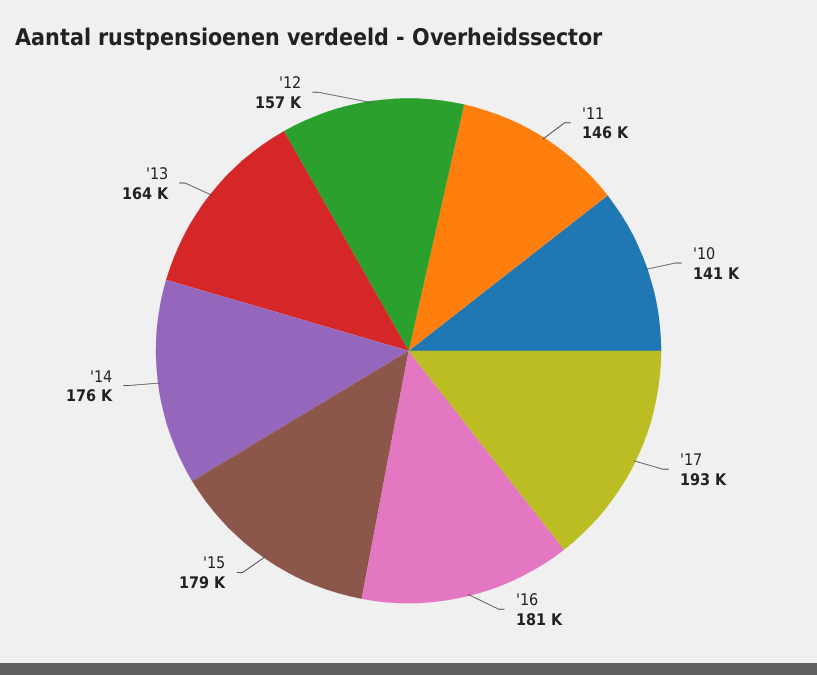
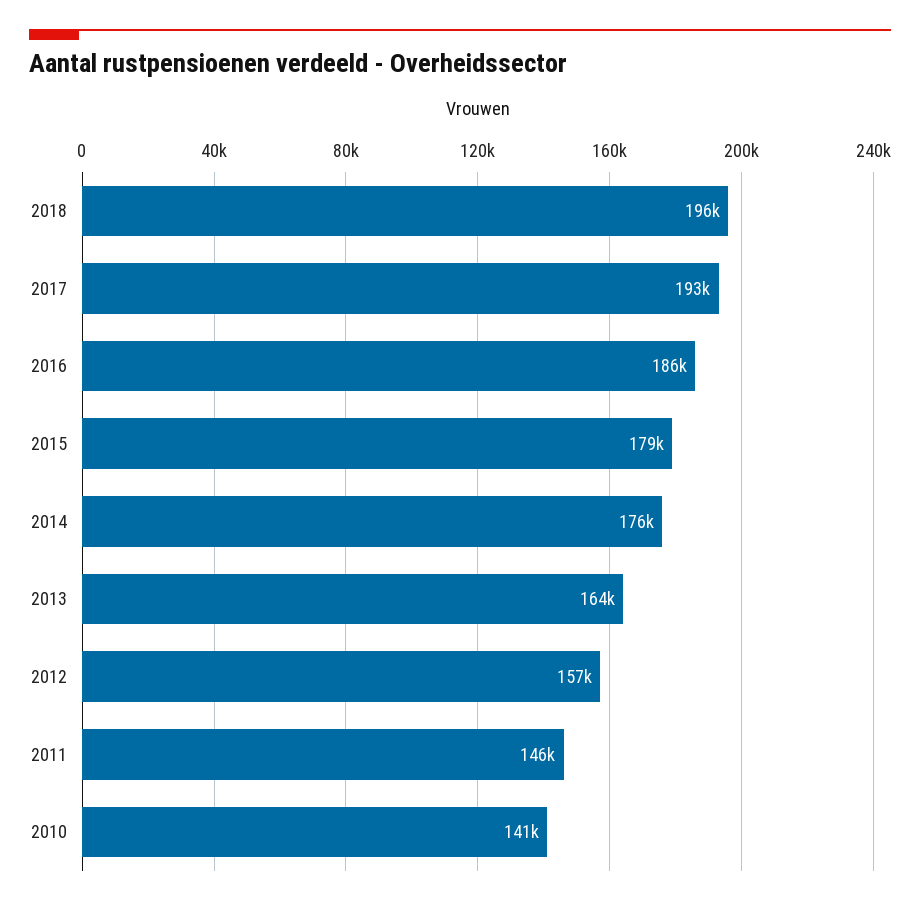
'16: 181000 -> 186000
2018: none -> 196000

